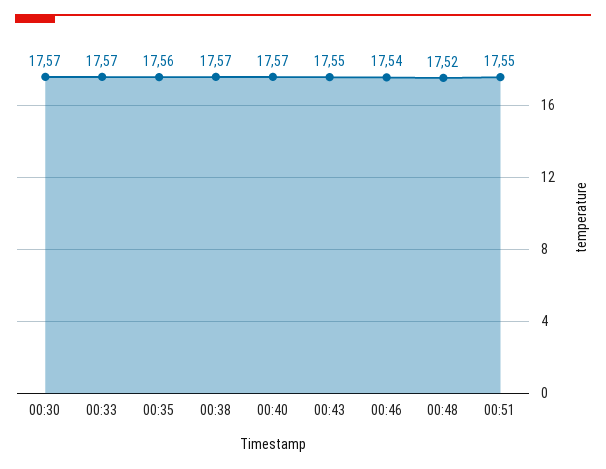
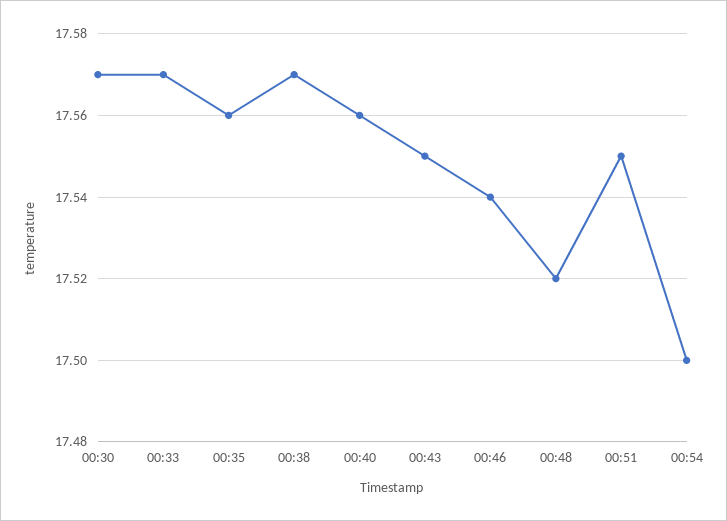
00:40: 17.57 -> 17.56
00:54: none -> 17.5

